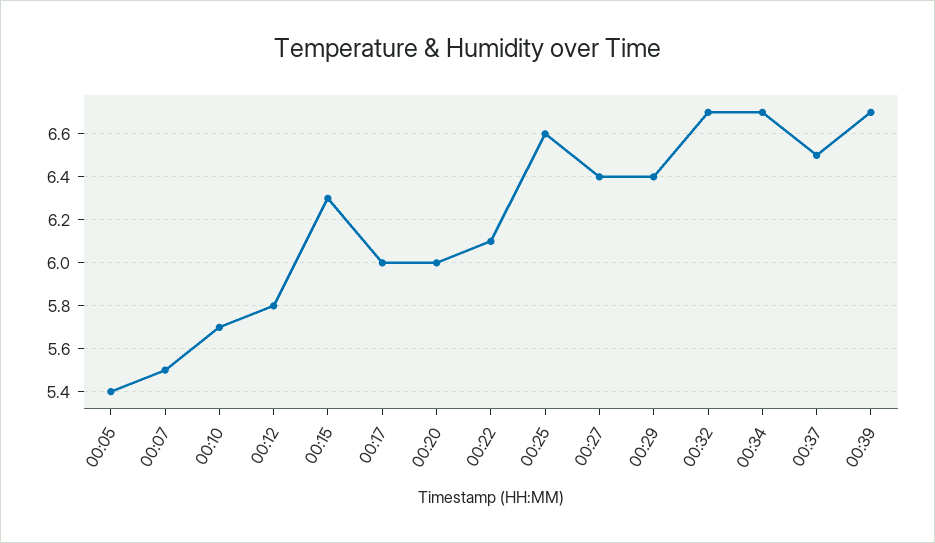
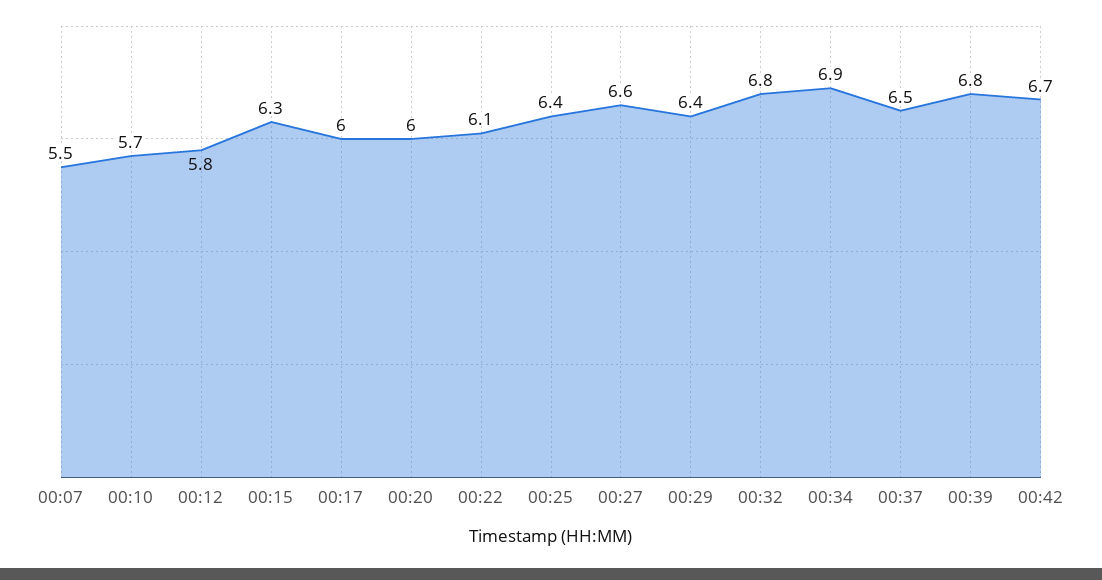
00:05: 5.4 -> none
00:25: 6.6 -> 6.4
00:27: 6.4 -> 6.6
00:32: 6.7 -> 6.8
00:34: 6.7 -> 6.9
00:39: 6.7 -> 6.8
00:42: none -> 6.7

